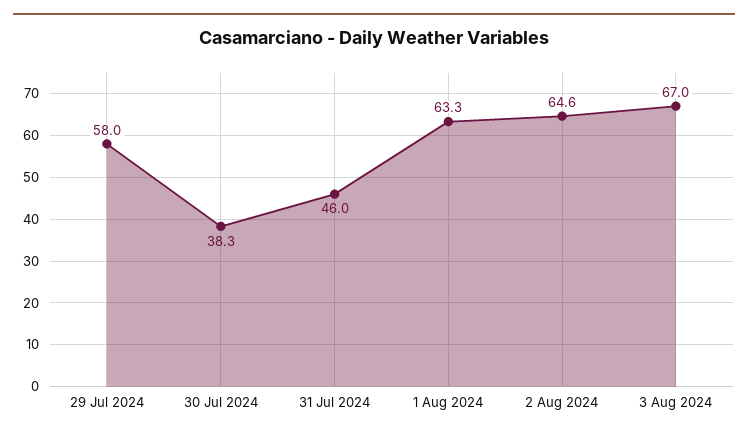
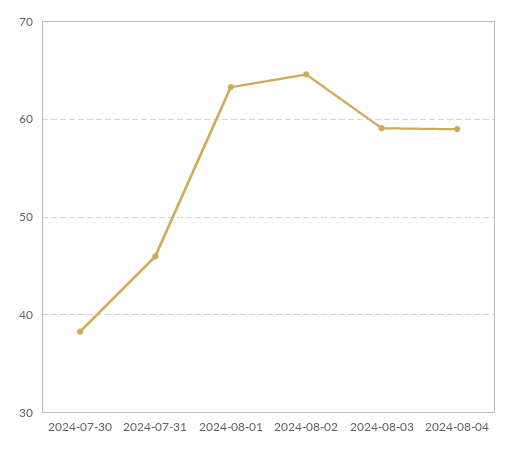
29 Jul 2024: 58 -> none
3 Aug 2024: 67 -> 59
2024-08-04: none -> 59

